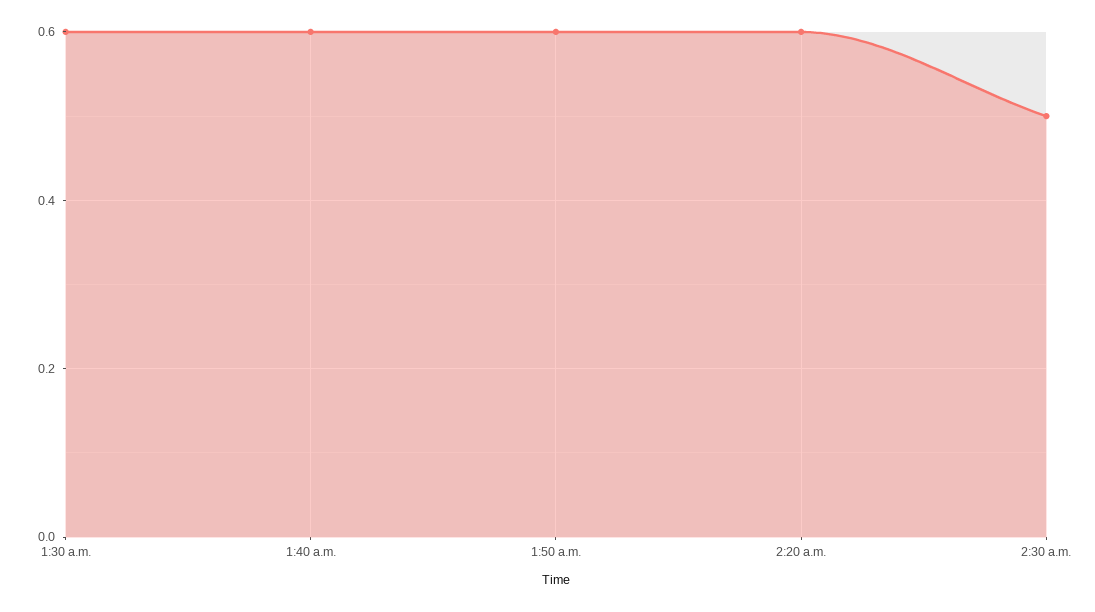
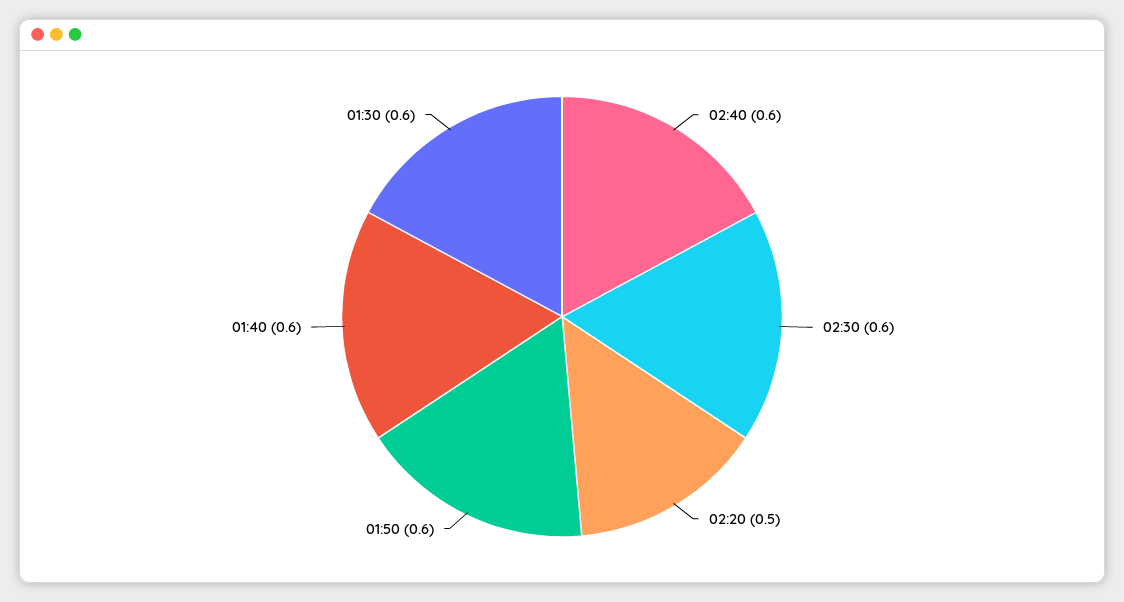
2:20 a.m.: 0.6 -> 0.5
2:30 a.m.: 0.5 -> 0.6
02:40: none -> 0.6

